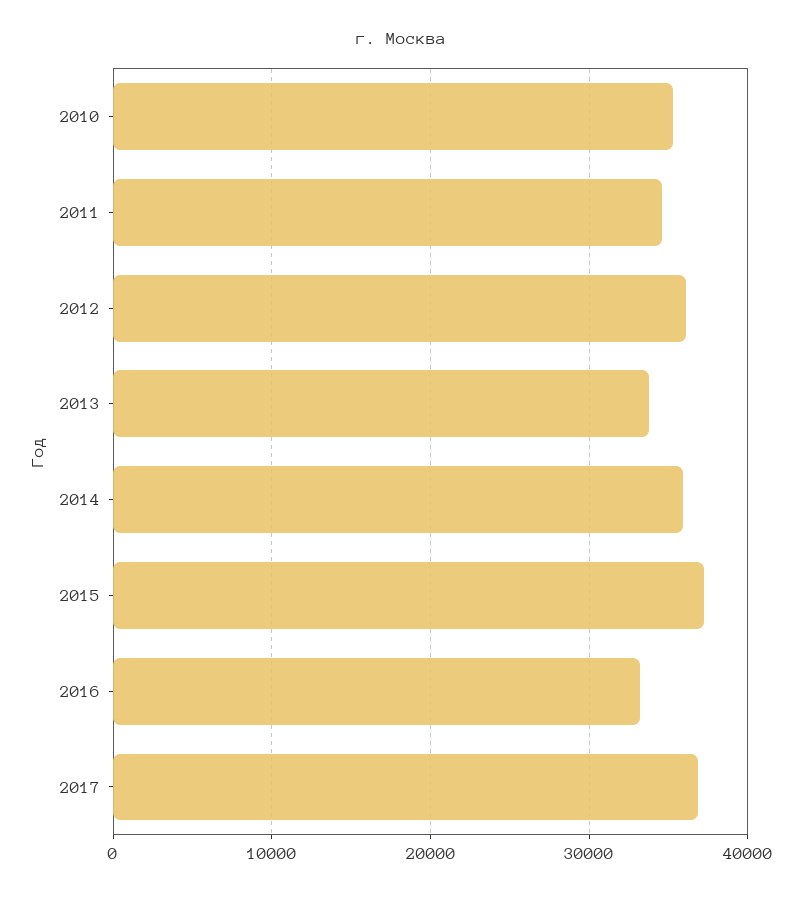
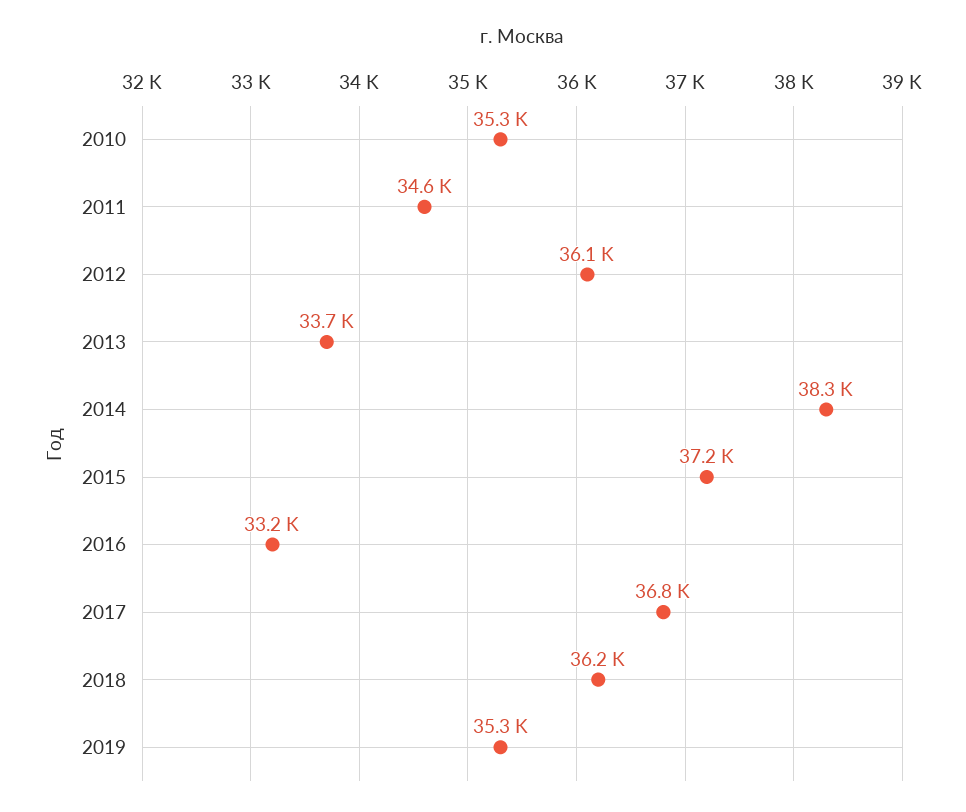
2014: 36000 -> 38300
2018: none -> 36200
2019: none -> 35300

